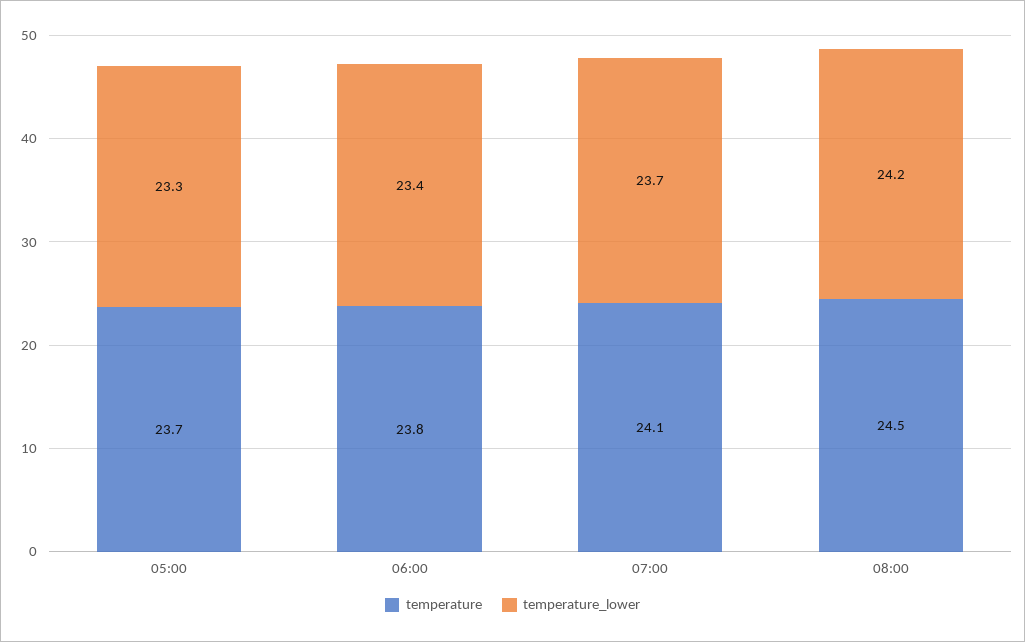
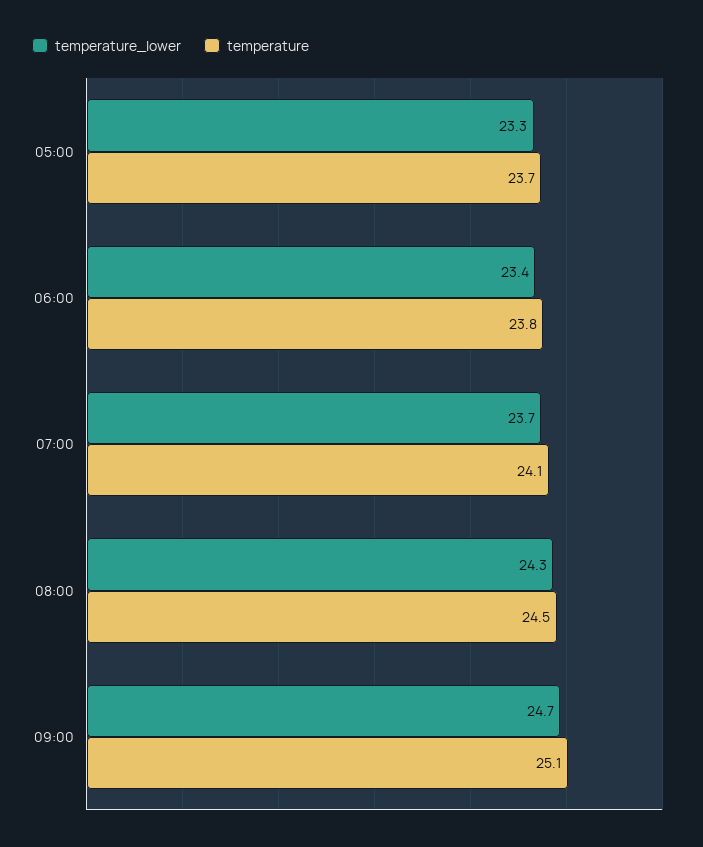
temperature_lower, 08:00: 24.2 -> 24.3
temperature_lower, 09:00: none -> 24.7
temperature, 09:00: none -> 25.1

